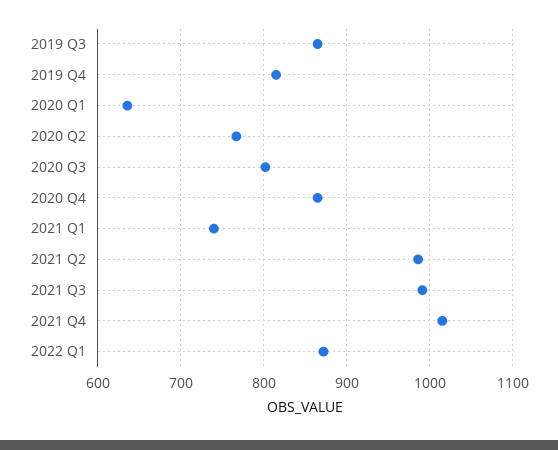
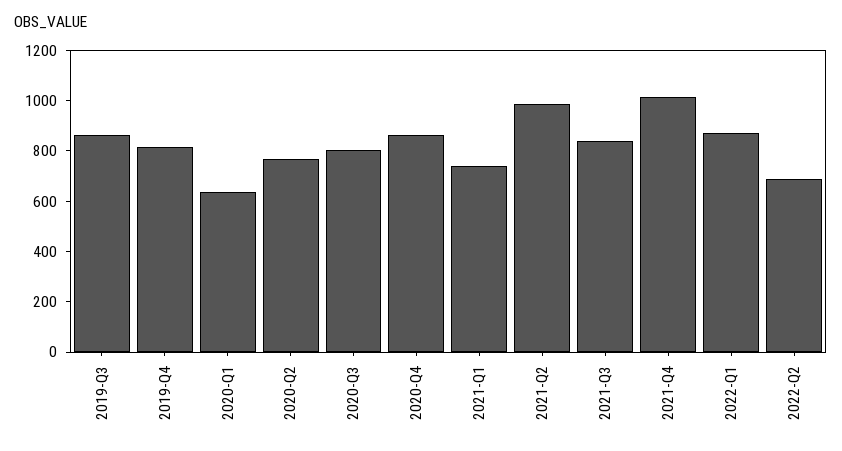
2021 Q3: 990 -> 850
2022-Q2: none -> 700

